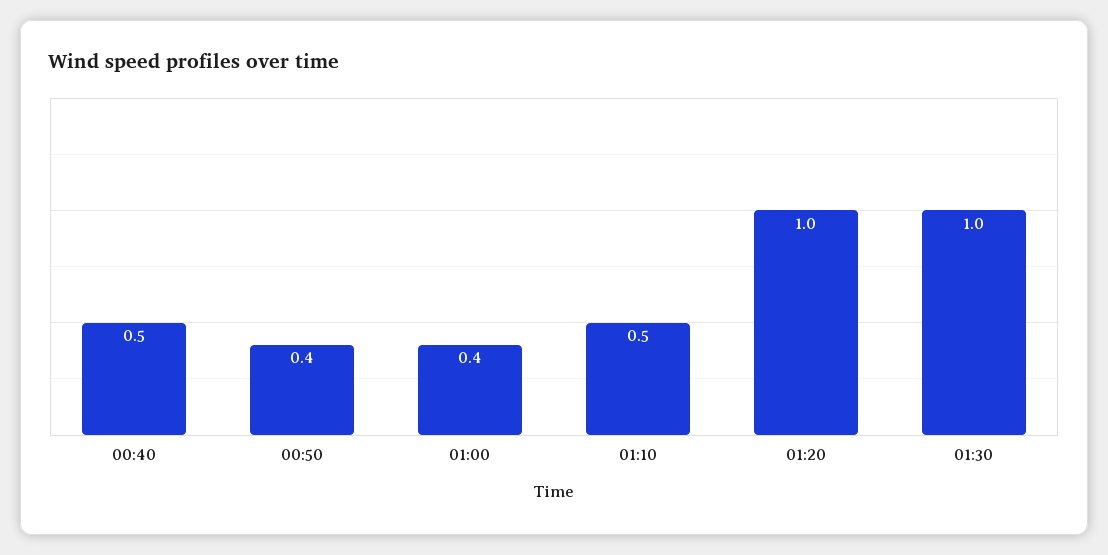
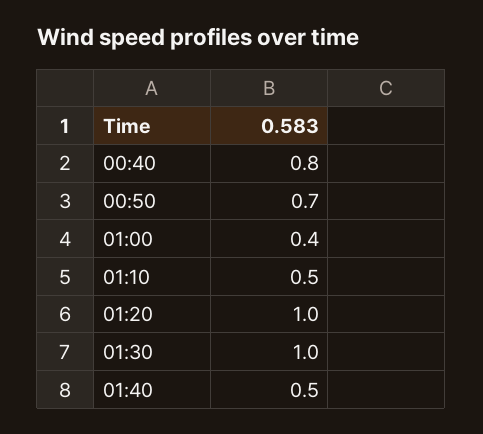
00:40: 0.5 -> 0.8
00:50: 0.4 -> 0.7
01:40: none -> 0.5

